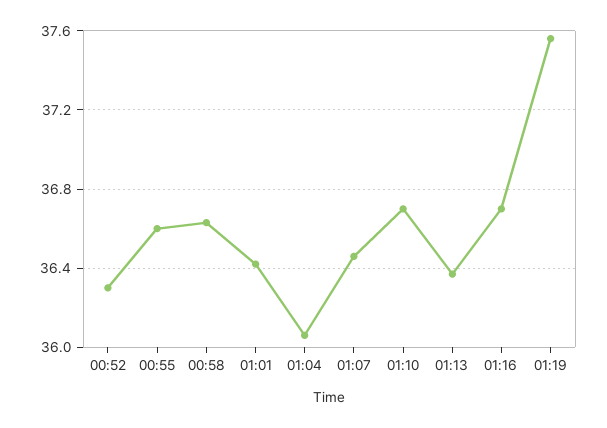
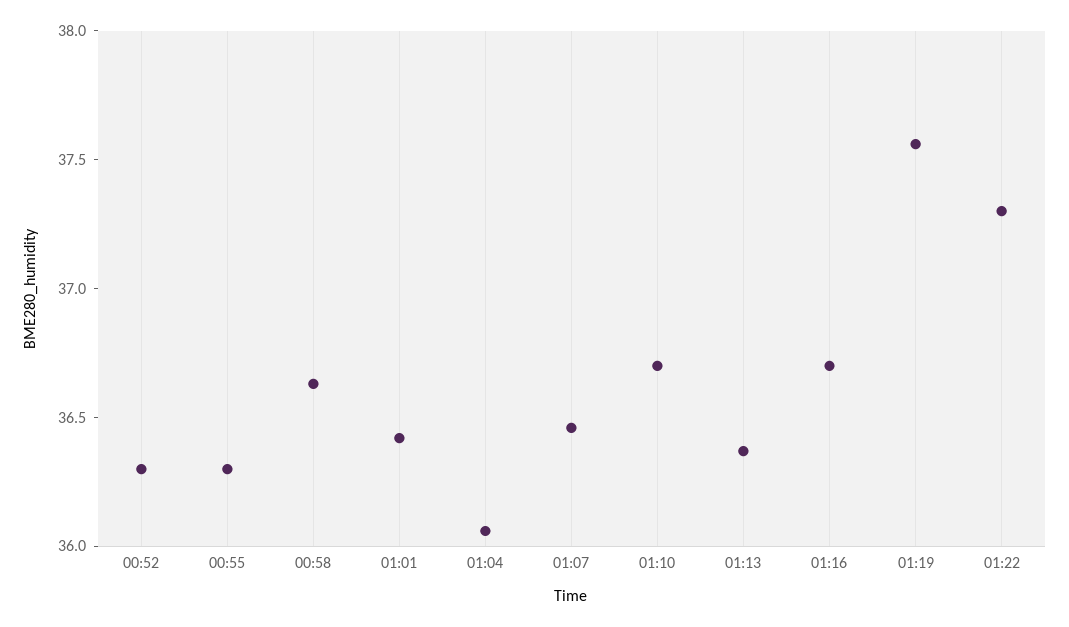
00:55: 36.6 -> 36.3
01:22: none -> 37.3

